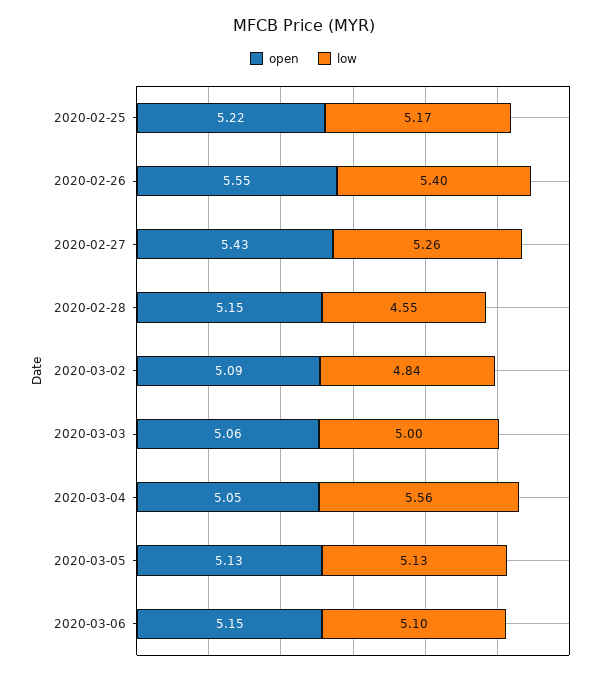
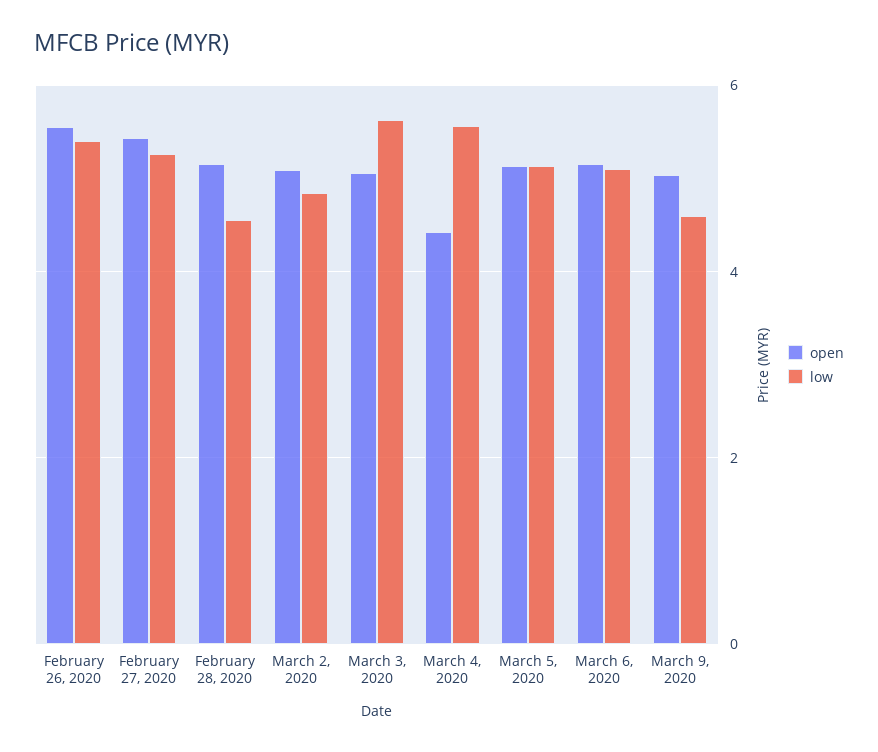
open, 2020-02-25: 5.22 -> none
low, 2020-02-25: 5.17 -> none
low, 2020-03-03: 5 -> 5.6
open, 2020-03-04: 5.05 -> 4.4
open, March 9, 2020: none -> 5
low, March 9, 2020: none -> 4.6

